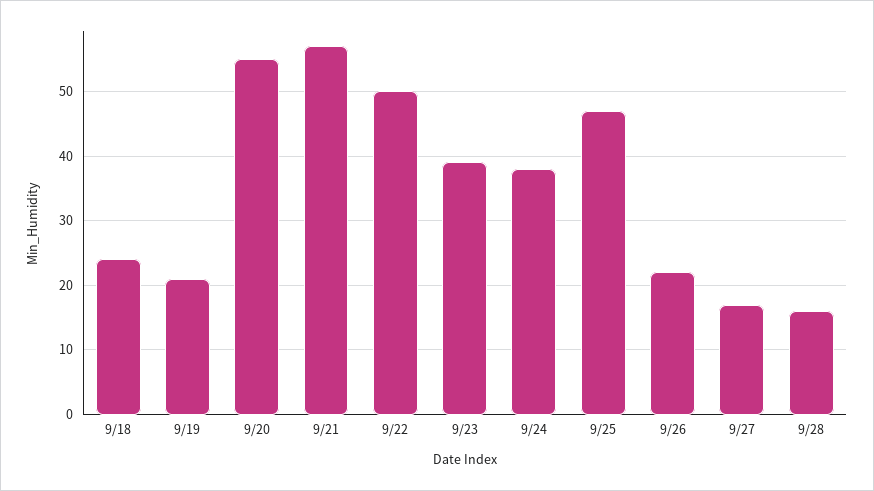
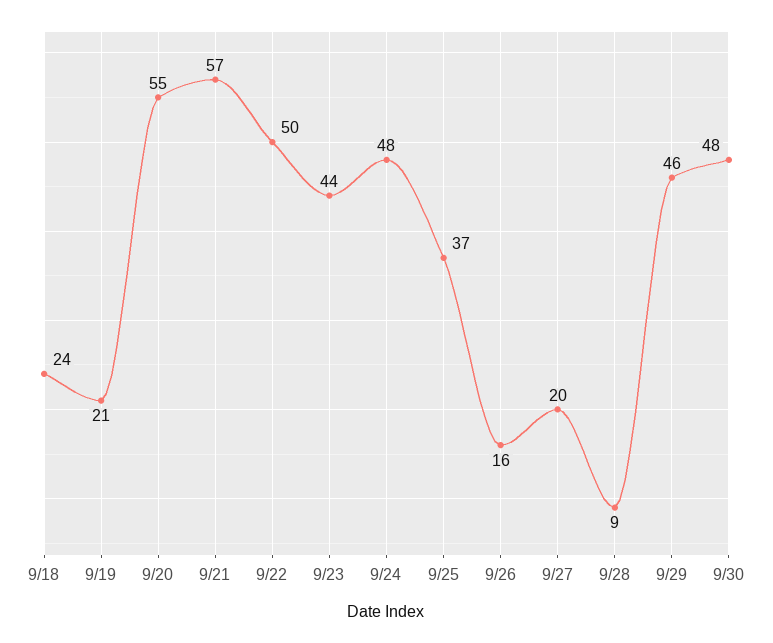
9/23: 39 -> 44
9/24: 38 -> 48
9/25: 47 -> 37
9/26: 22 -> 16
9/27: 17 -> 20
9/28: 16 -> 9
9/29: none -> 46
9/30: none -> 48

